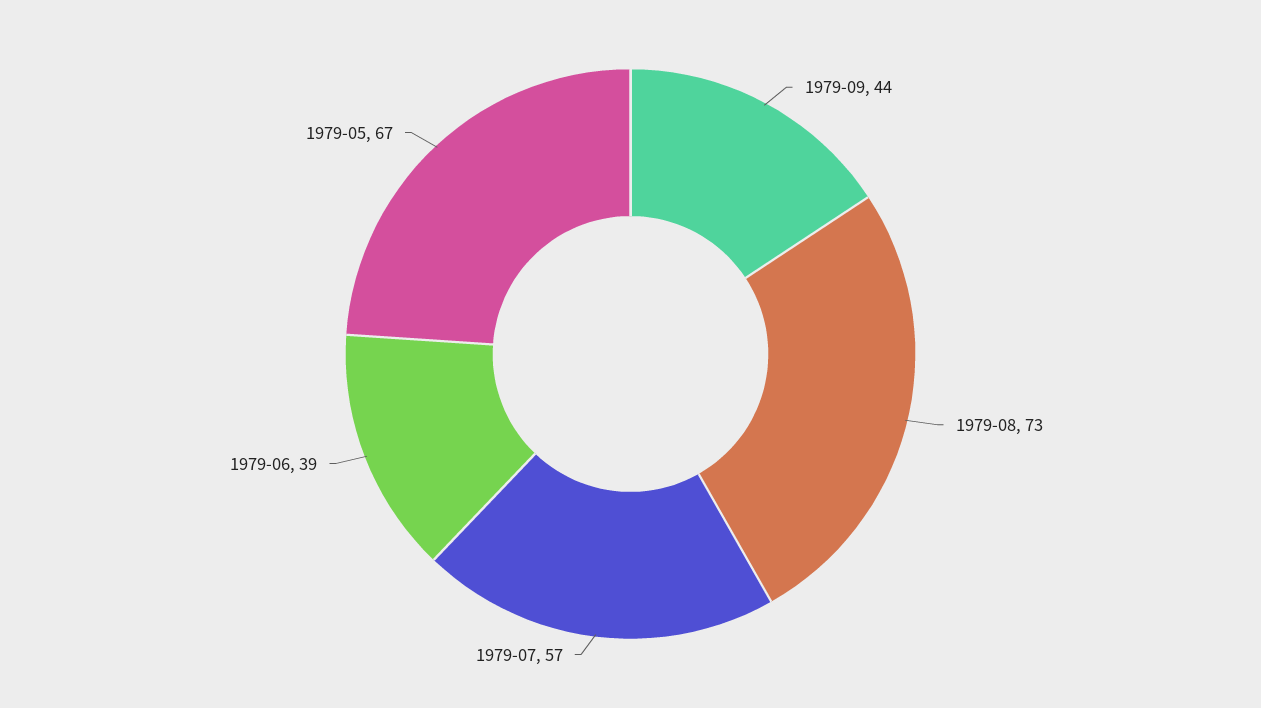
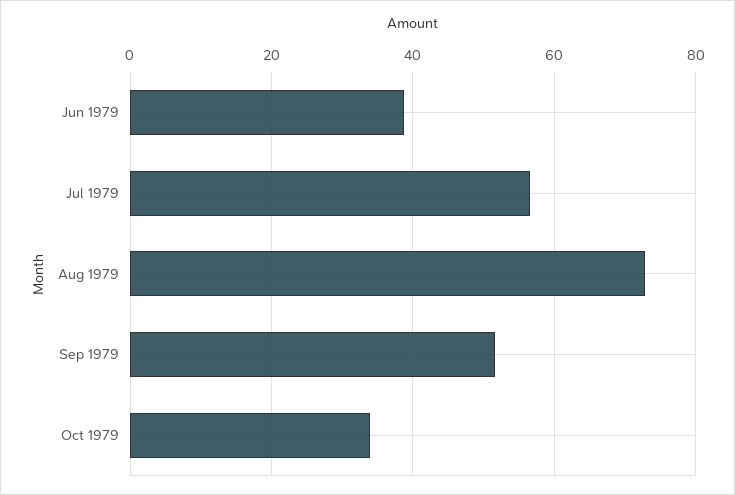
1979-09: 44 -> 52
1979-05: 67 -> none
Oct 1979: none -> 34

